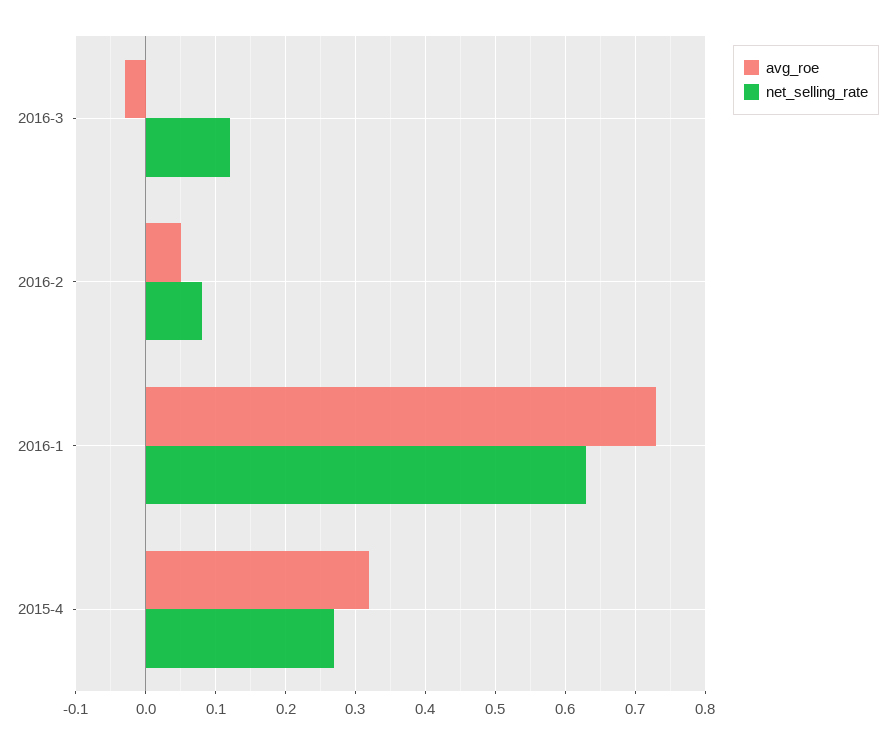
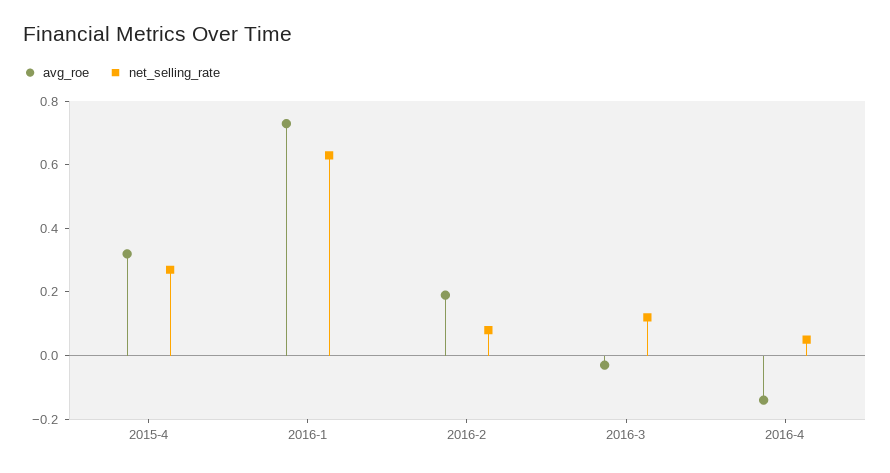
avg_roe, 2016-2: 0.05 -> 0.2
avg_roe, 2016-4: none -> -0.15
net_selling_rate, 2016-4: none -> 0.05

